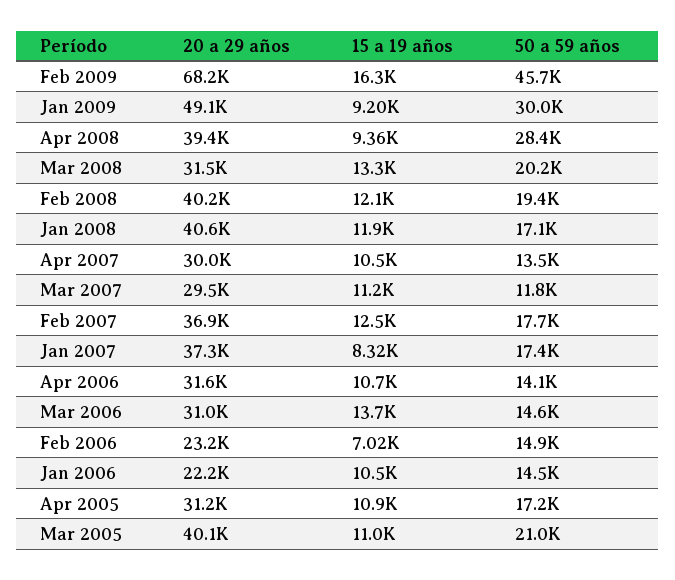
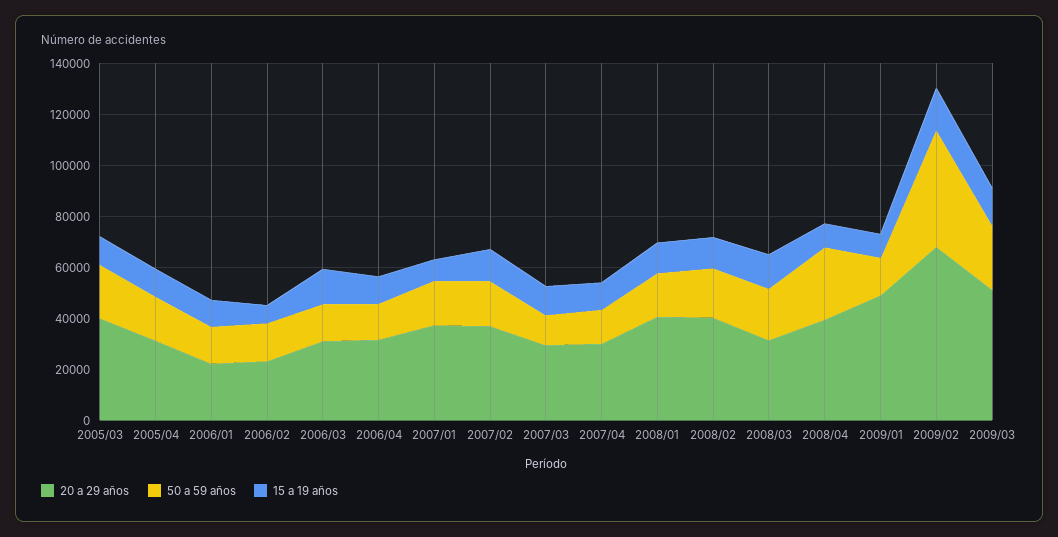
50 a 59 años, Jan 2009: 30000 -> 15000
20 a 29 años, 2009/03: none -> 50000
50 a 59 años, 2009/03: none -> 25000
15 a 19 años, 2009/03: none -> 15000

